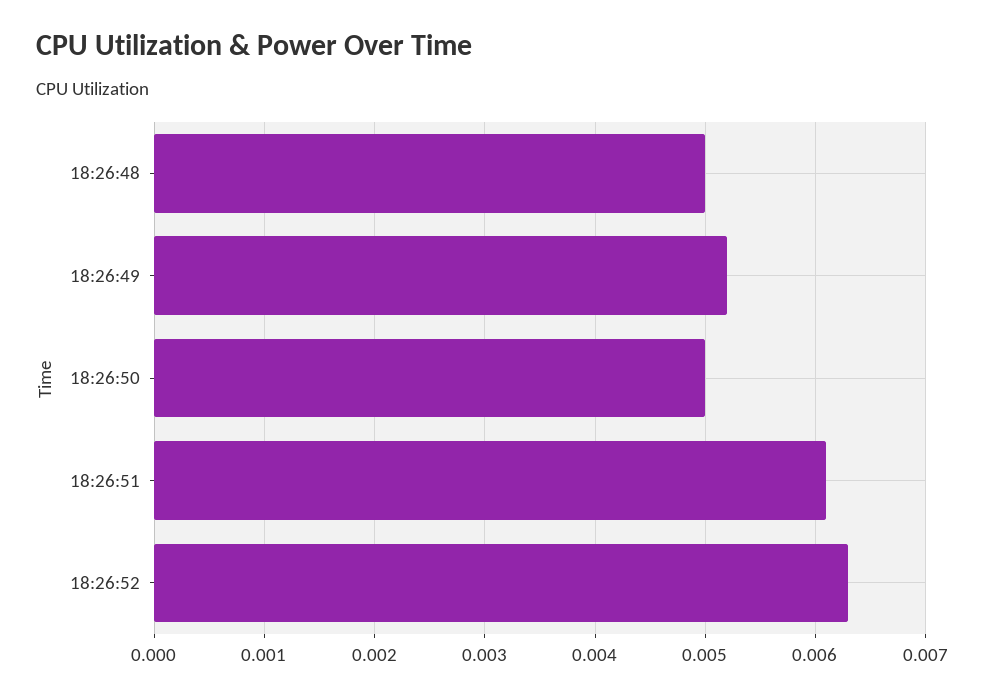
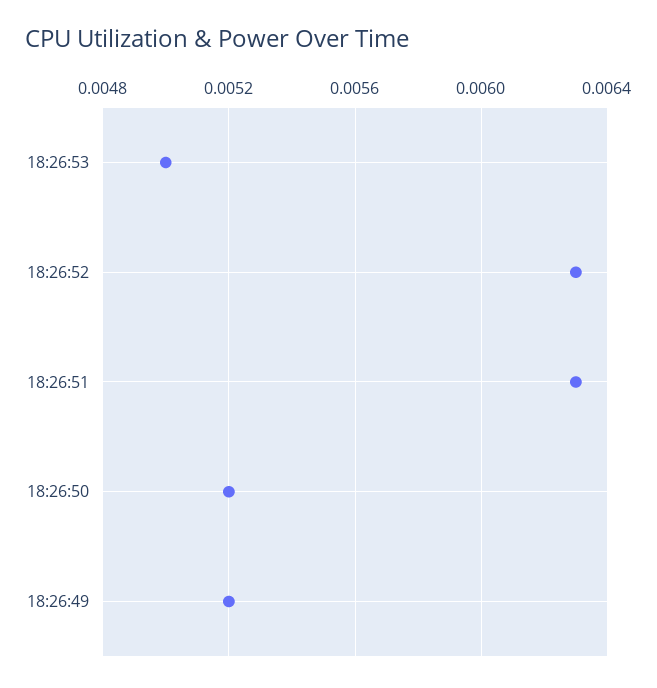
18:26:48: 0.005 -> none
18:26:50: 0.005 -> 0.0052
18:26:51: 0.0061 -> 0.0063
18:26:53: none -> 0.005

